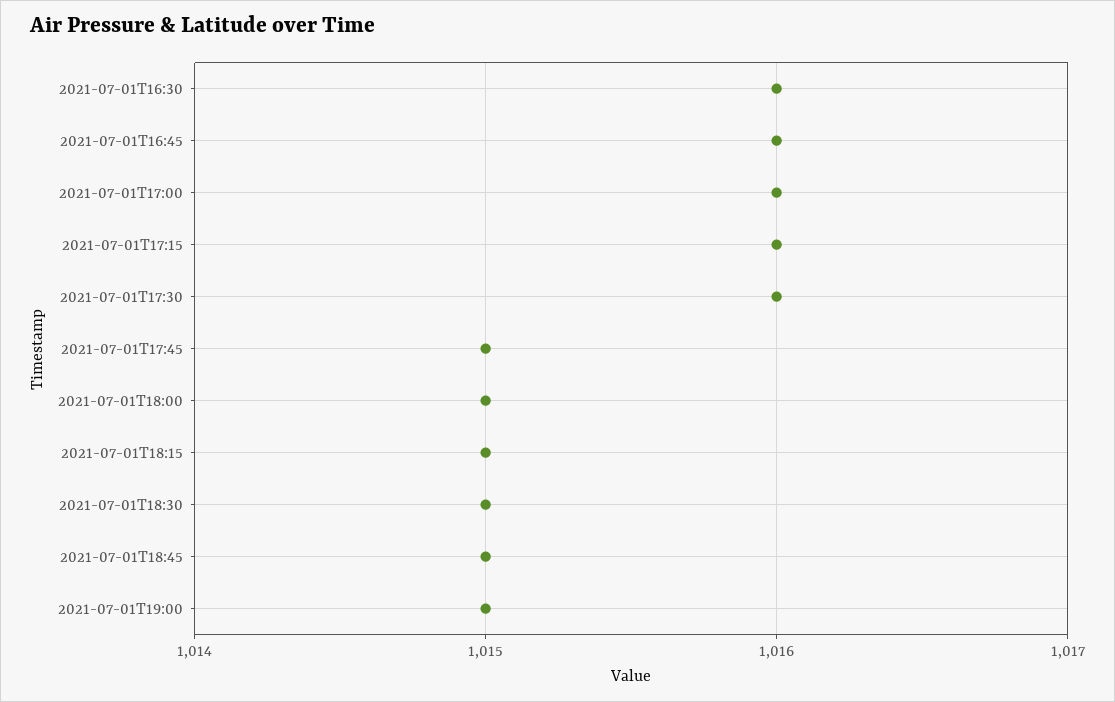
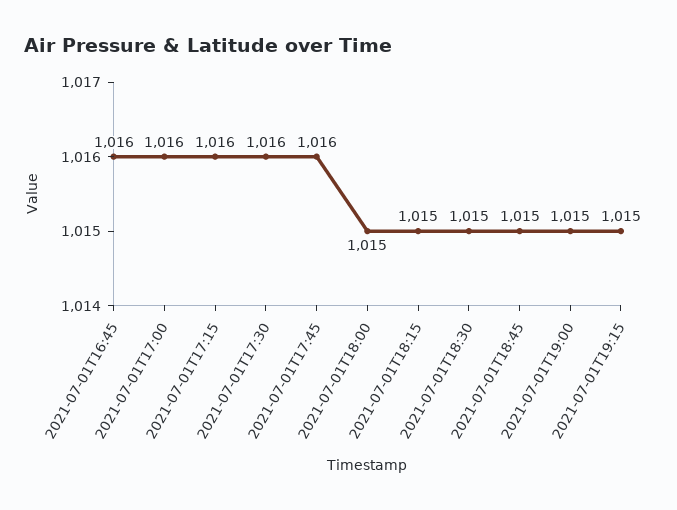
2021-07-01T16:30: 1016 -> none
2021-07-01T17:45: 1015 -> 1016
2021-07-01T19:15: none -> 1015

